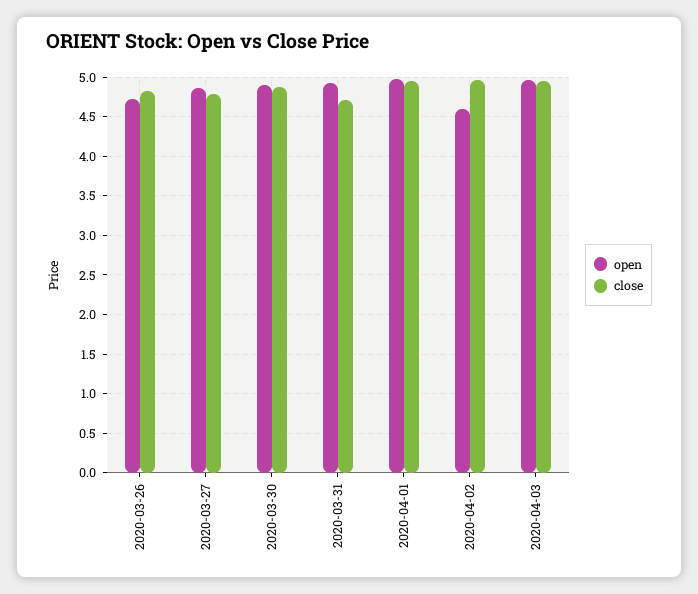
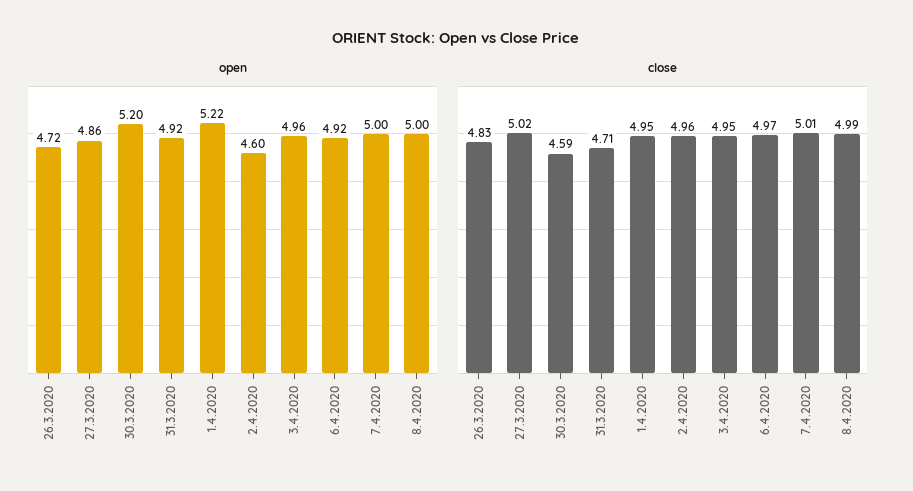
close, 2020-03-27: 4.8 -> 5.02
open, 2020-03-30: 4.9 -> 5.2
close, 2020-03-30: 4.9 -> 4.59
open, 2020-04-01: 5 -> 5.22
open, 6.4.2020: none -> 4.92
open, 7.4.2020: none -> 5
open, 8.4.2020: none -> 5
close, 6.4.2020: none -> 4.97
close, 7.4.2020: none -> 5.01
close, 8.4.2020: none -> 4.99

